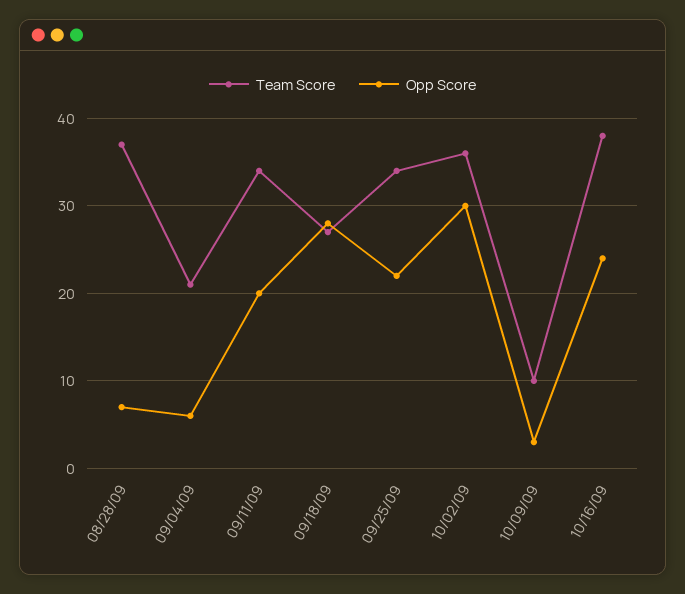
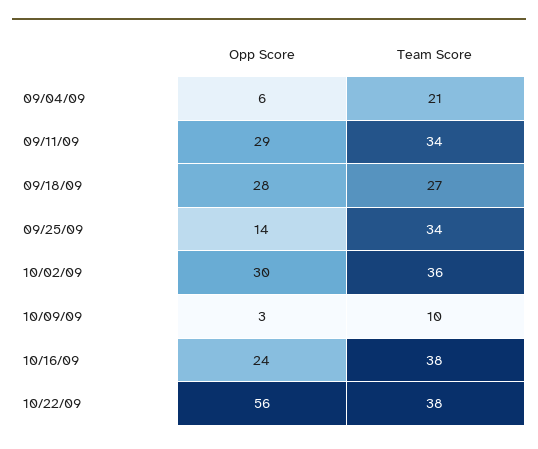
Team Score, 08/28/09: 37 -> none
Opp Score, 08/28/09: 7 -> none
Opp Score, 09/11/09: 20 -> 29
Opp Score, 09/25/09: 22 -> 14
Opp Score, 10/22/09: none -> 56
Team Score, 10/22/09: none -> 38

